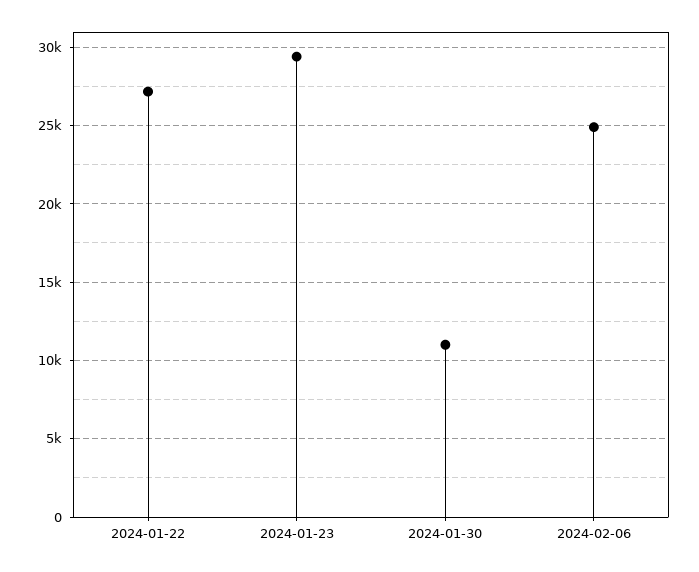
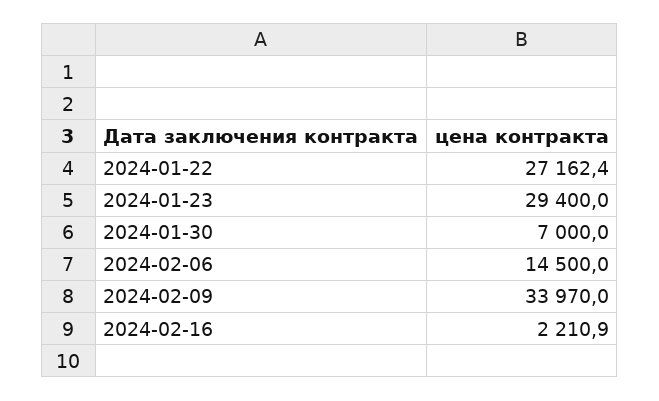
2024-01-30: 11000 -> 7000
2024-02-06: 25000 -> 14500
2024-02-09: none -> 33970
2024-02-16: none -> 2210.9

